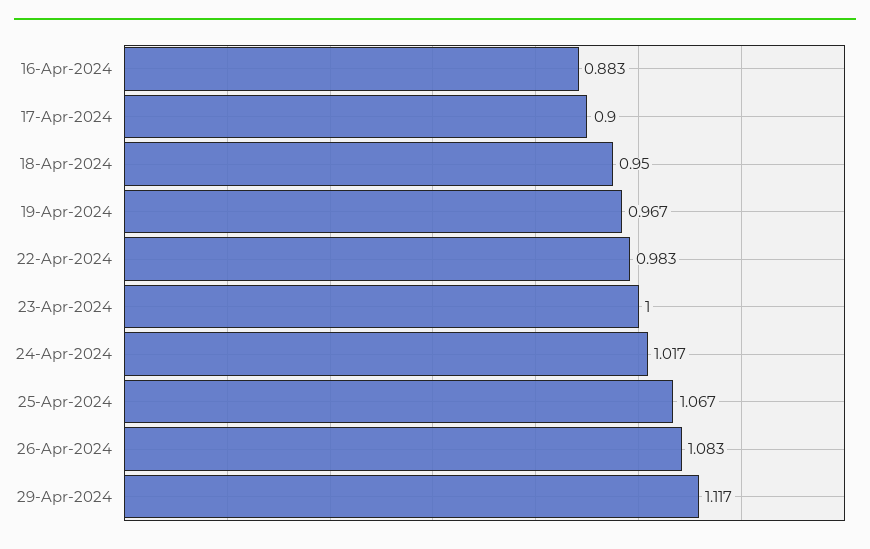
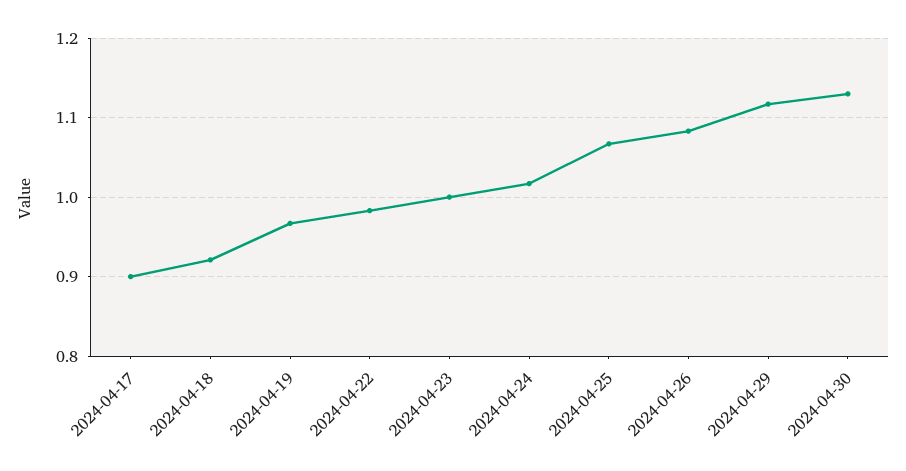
16-Apr-2024: 0.883 -> none
18-Apr-2024: 0.95 -> 0.92
2024-04-30: none -> 1.13

